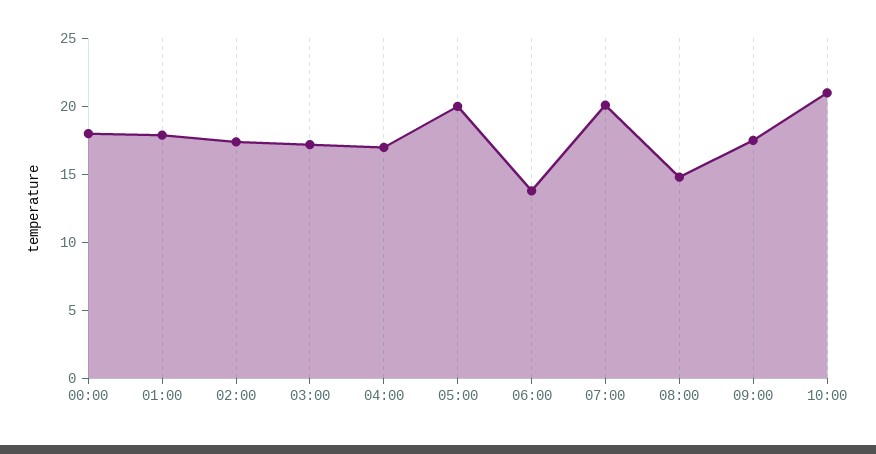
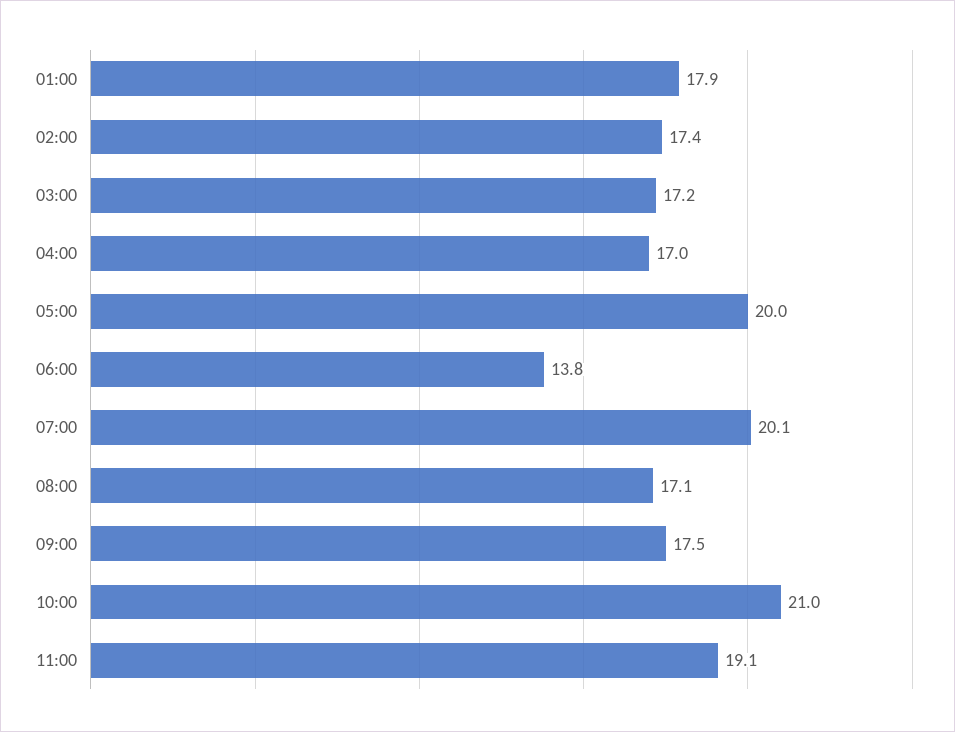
00:00: 18 -> none
08:00: 15 -> 17.1
11:00: none -> 19.1

